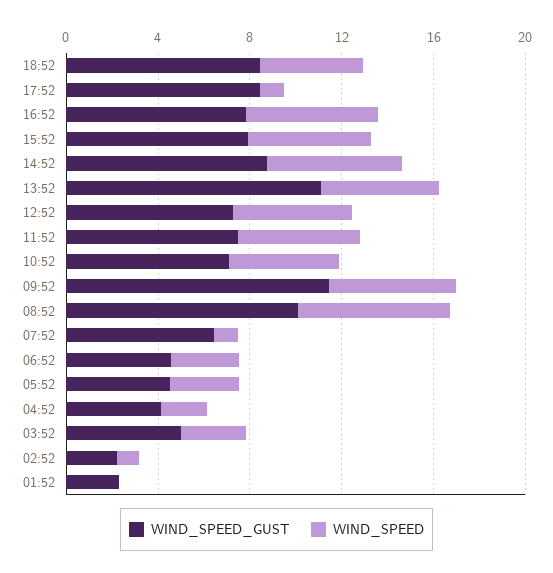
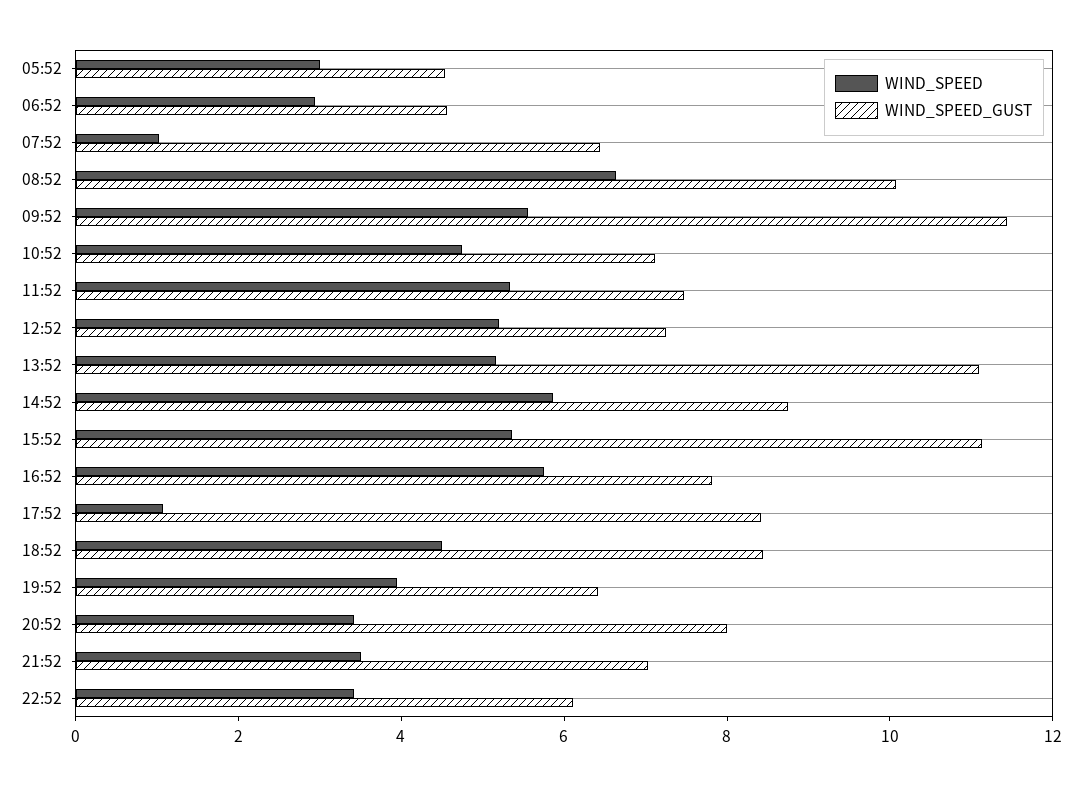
WIND_SPEED_GUST, 15:52: 8 -> 11
WIND_SPEED_GUST, 04:52: 4 -> none
WIND_SPEED, 04:52: 2 -> none
WIND_SPEED_GUST, 03:52: 5 -> none
WIND_SPEED, 03:52: 3 -> none
WIND_SPEED_GUST, 02:52: 2 -> none
WIND_SPEED, 02:52: 1 -> none
WIND_SPEED_GUST, 01:52: 2 -> none
WIND_SPEED, 01:52: 0 -> none
WIND_SPEED, 19:52: none -> 4
WIND_SPEED_GUST, 19:52: none -> 6.5
WIND_SPEED, 20:52: none -> 3.5
WIND_SPEED_GUST, 20:52: none -> 8
WIND_SPEED, 21:52: none -> 3.5
WIND_SPEED_GUST, 21:52: none -> 7
WIND_SPEED, 22:52: none -> 3.5
WIND_SPEED_GUST, 22:52: none -> 6

